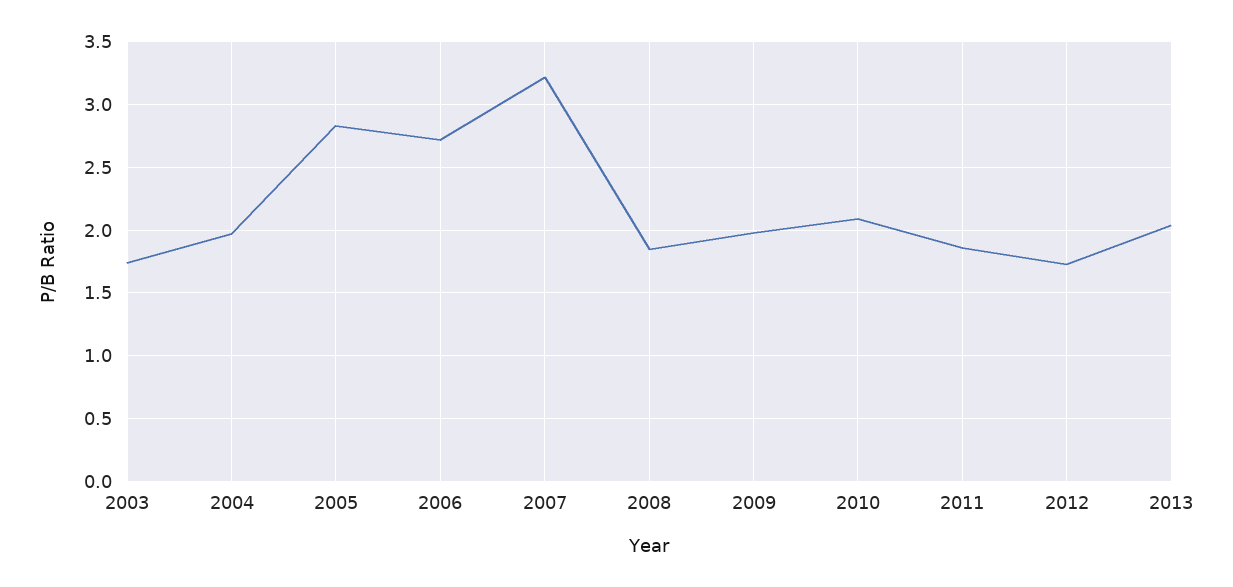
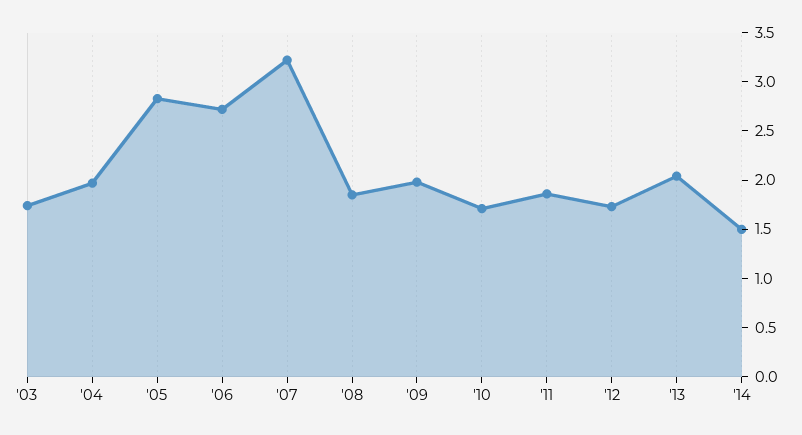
2010: 2.1 -> 1.7
'14: none -> 1.5

